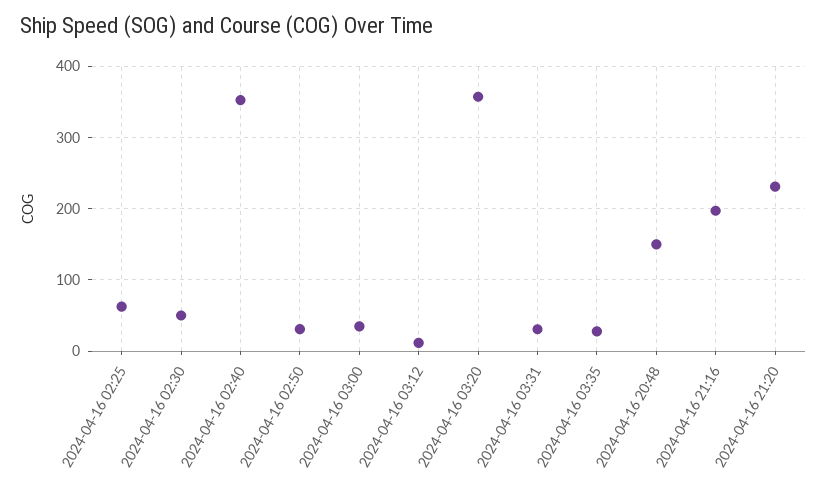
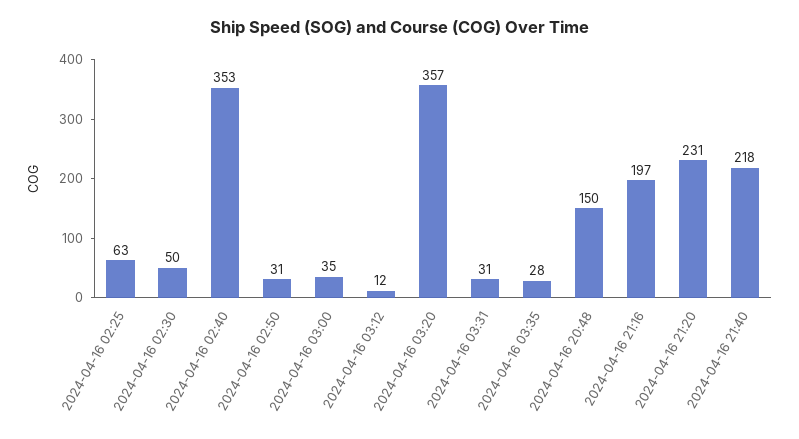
2024-04-16 21:40: none -> 218

